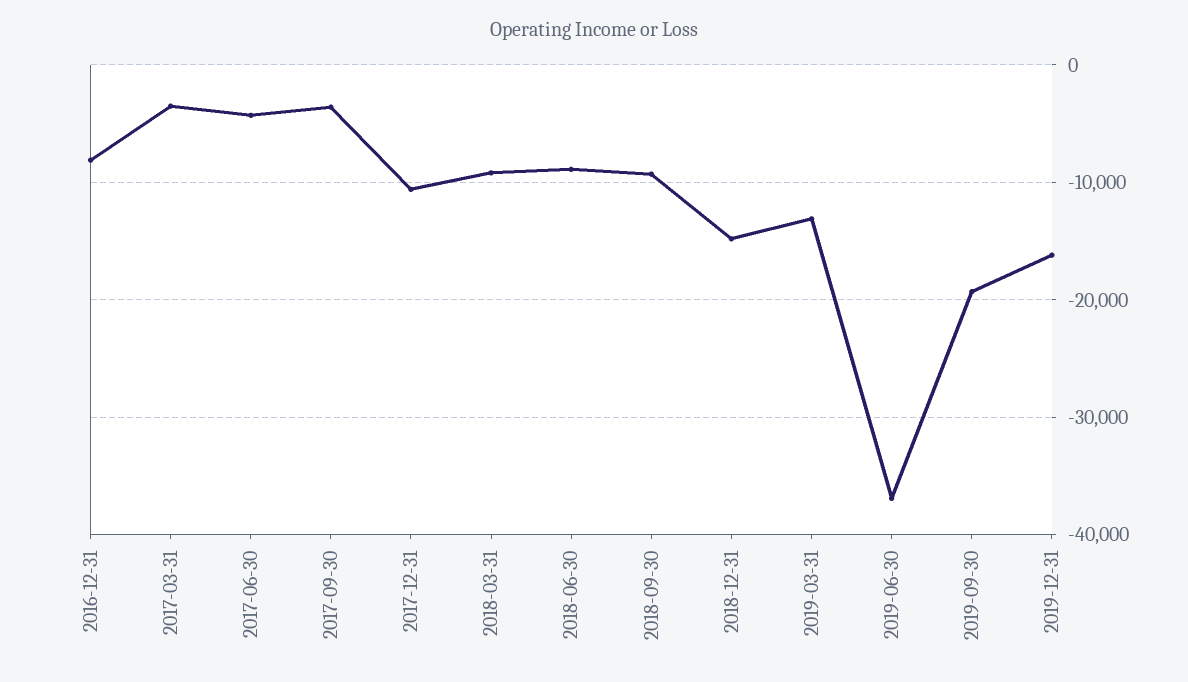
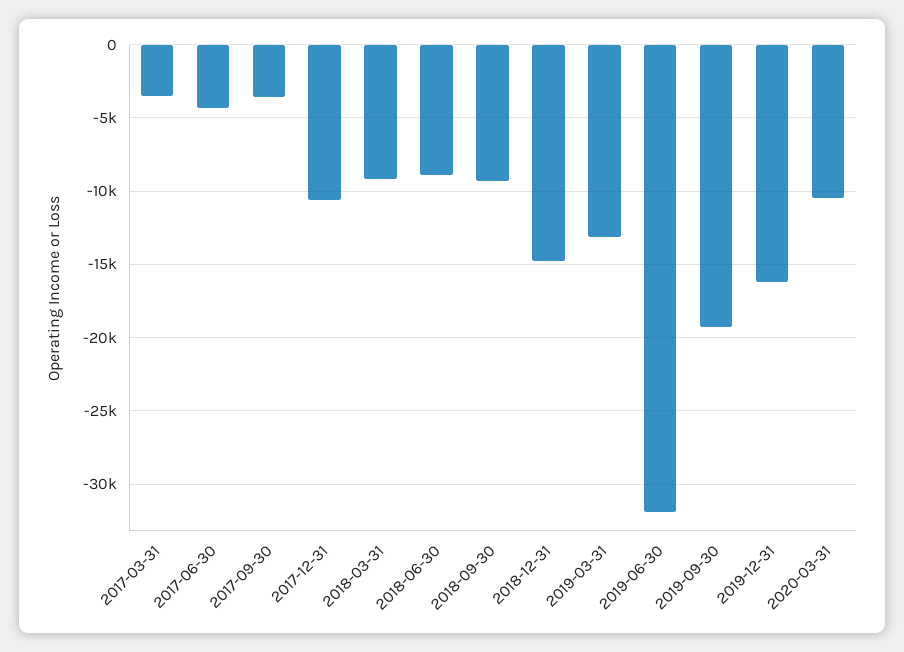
2016-12-31: -8000 -> none
2019-06-30: -37000 -> -32000
2020-03-31: none -> -10500

